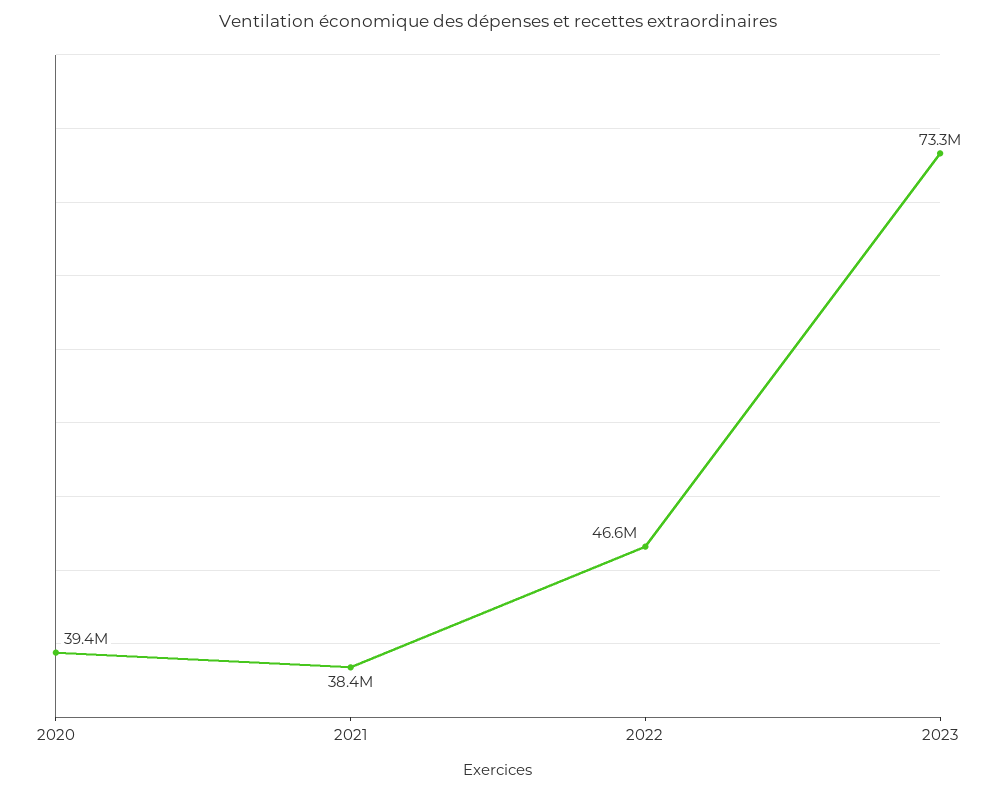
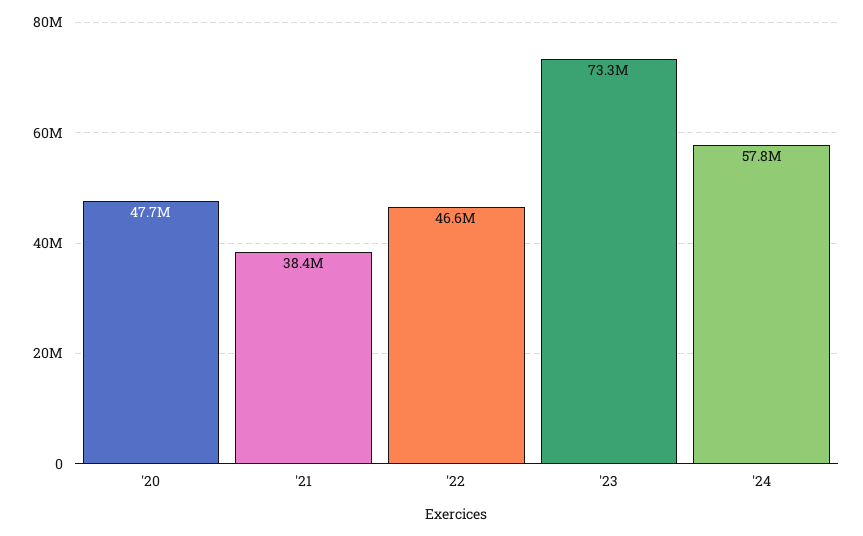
2020: 39400000 -> 47700000
'24: none -> 57800000

